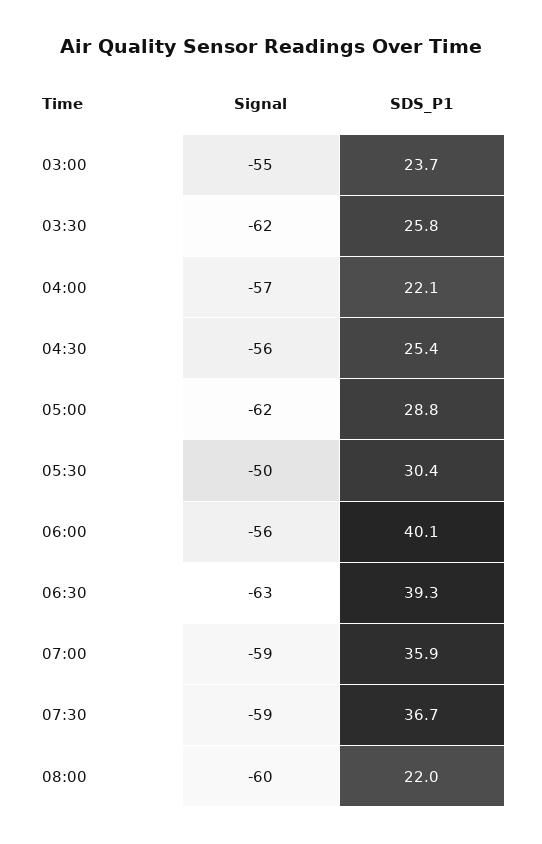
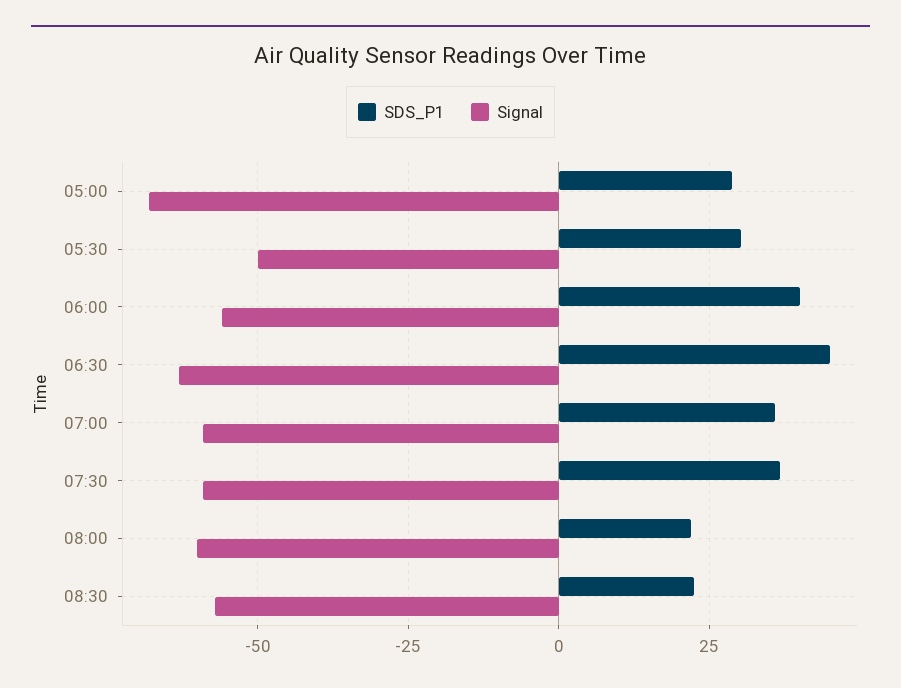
Signal, 03:00: -55 -> none
SDS_P1, 03:00: 23.7 -> none
Signal, 03:30: -62 -> none
SDS_P1, 03:30: 25.8 -> none
Signal, 04:00: -57 -> none
SDS_P1, 04:00: 22.1 -> none
Signal, 04:30: -56 -> none
SDS_P1, 04:30: 25.4 -> none
Signal, 05:00: -62 -> -67.5
SDS_P1, 06:30: 39.3 -> 45
SDS_P1, 08:30: none -> 22.5
Signal, 08:30: none -> -57.5

